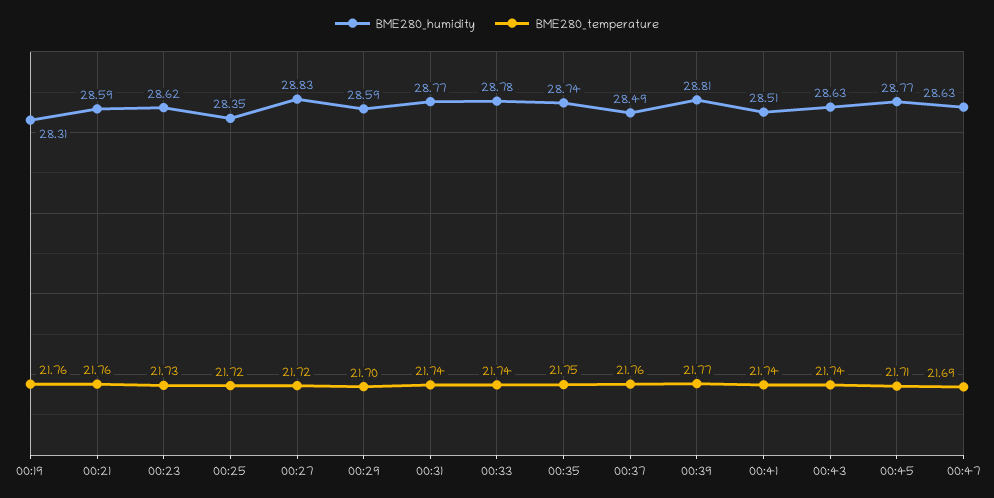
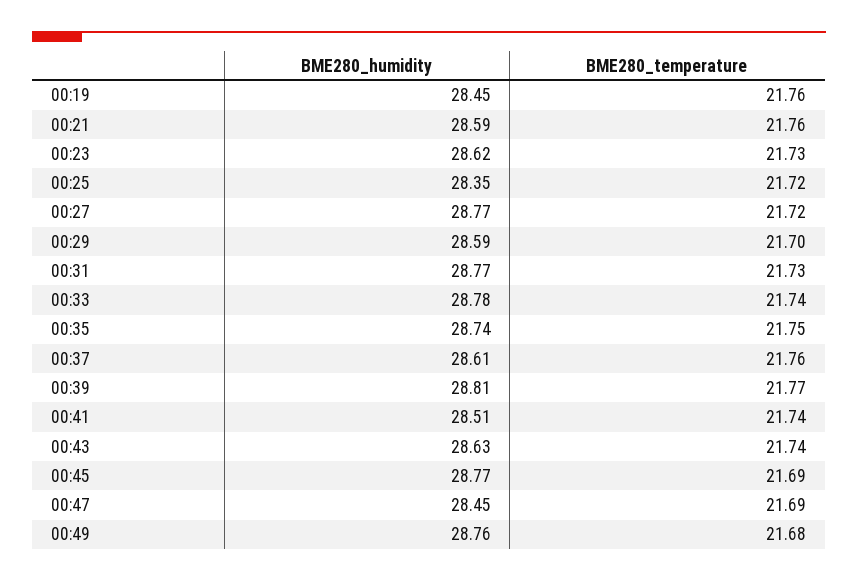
BME280_humidity, 00:19: 28.31 -> 28.45
BME280_humidity, 00:27: 28.83 -> 28.77
BME280_temperature, 00:31: 21.74 -> 21.73
BME280_humidity, 00:37: 28.49 -> 28.61
BME280_temperature, 00:45: 21.71 -> 21.69
BME280_humidity, 00:47: 28.63 -> 28.45
BME280_humidity, 00:49: none -> 28.76
BME280_temperature, 00:49: none -> 21.68

